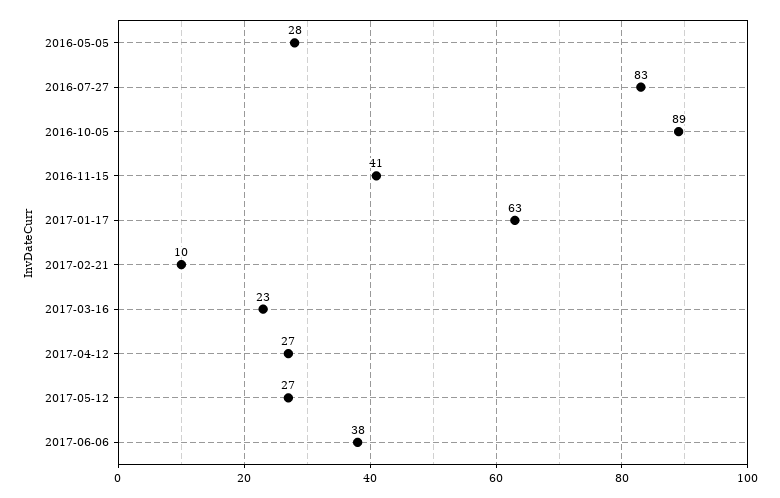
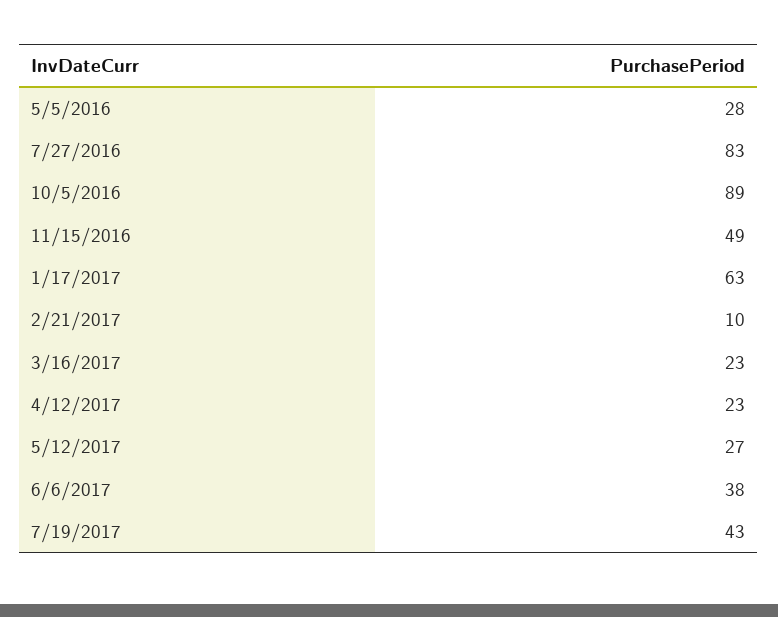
2016-11-15: 41 -> 49
2017-04-12: 27 -> 23
7/19/2017: none -> 43

